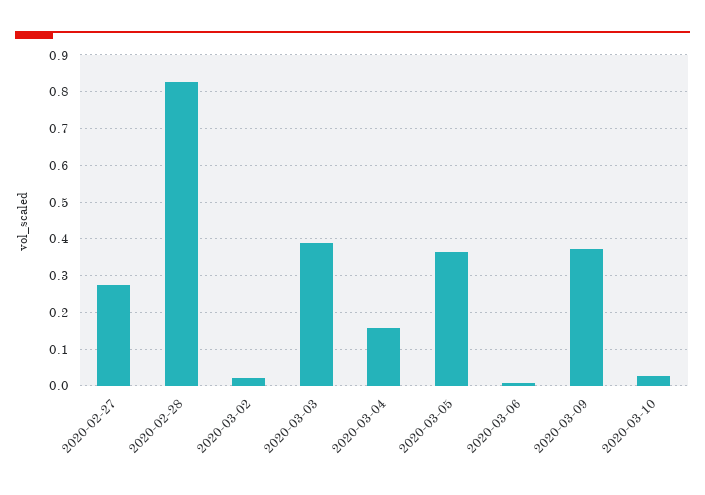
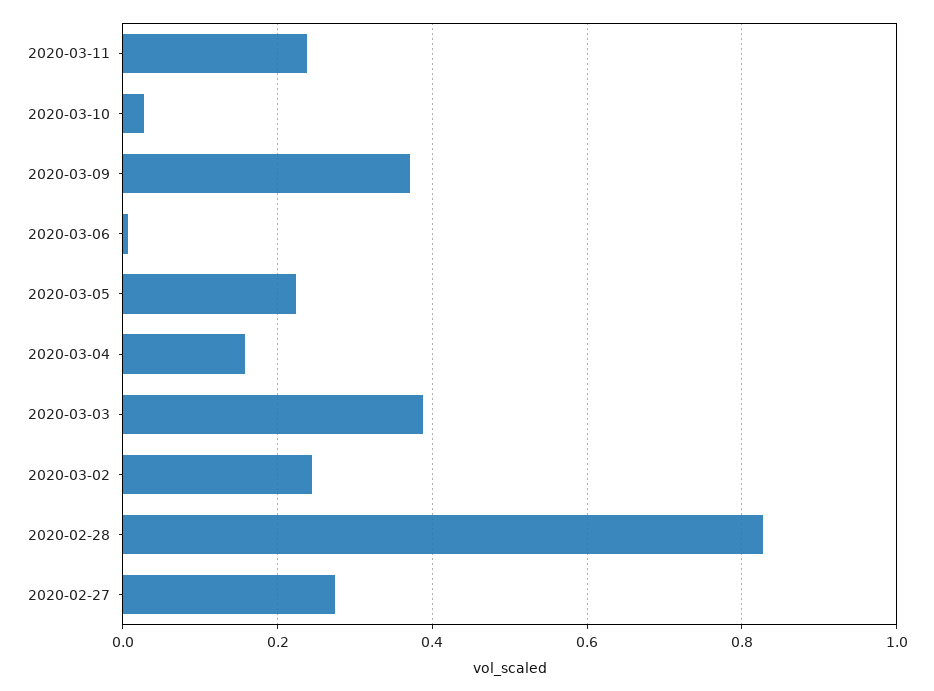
2020-03-02: 0.02 -> 0.24
2020-03-05: 0.36 -> 0.22
2020-03-11: none -> 0.24

